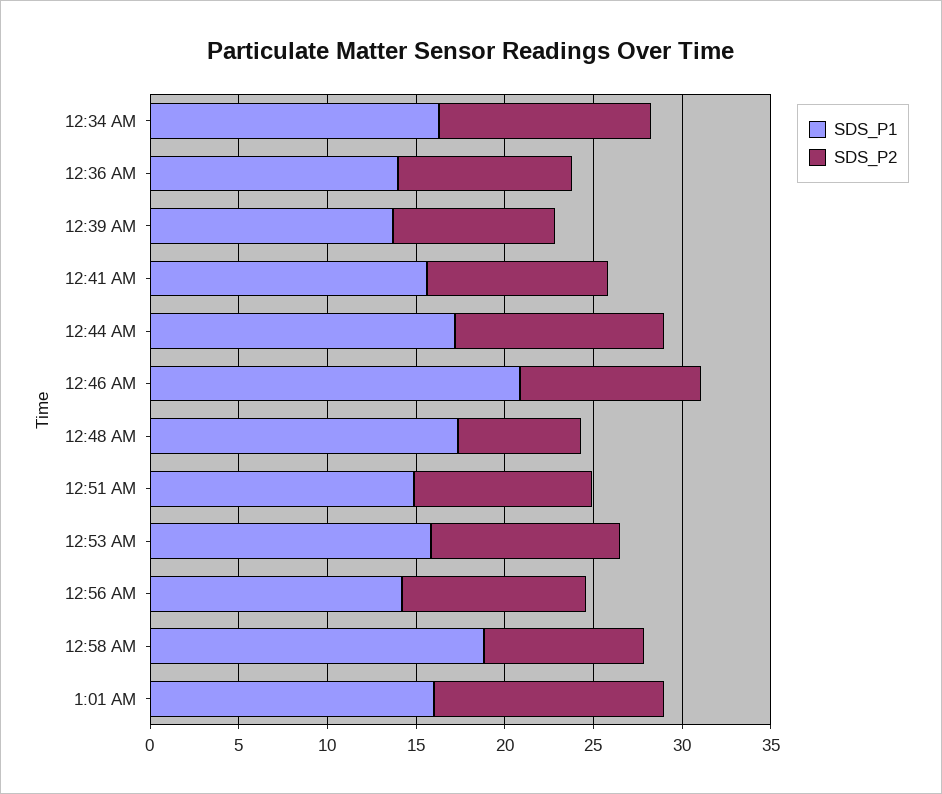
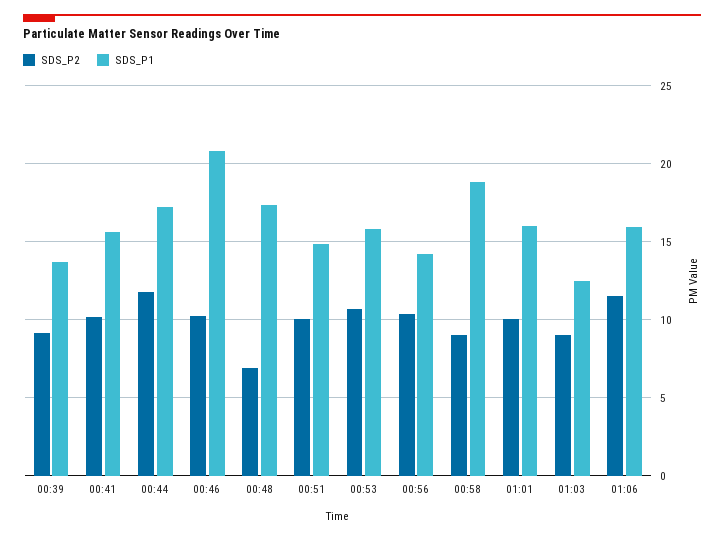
SDS_P1, 12:34 AM: 16 -> none
SDS_P2, 12:34 AM: 12 -> none
SDS_P1, 12:36 AM: 14 -> none
SDS_P2, 12:36 AM: 10 -> none
SDS_P2, 1:01 AM: 13 -> 10
SDS_P2, 01:03: none -> 9
SDS_P1, 01:03: none -> 12.5
SDS_P2, 01:06: none -> 11.5
SDS_P1, 01:06: none -> 16

